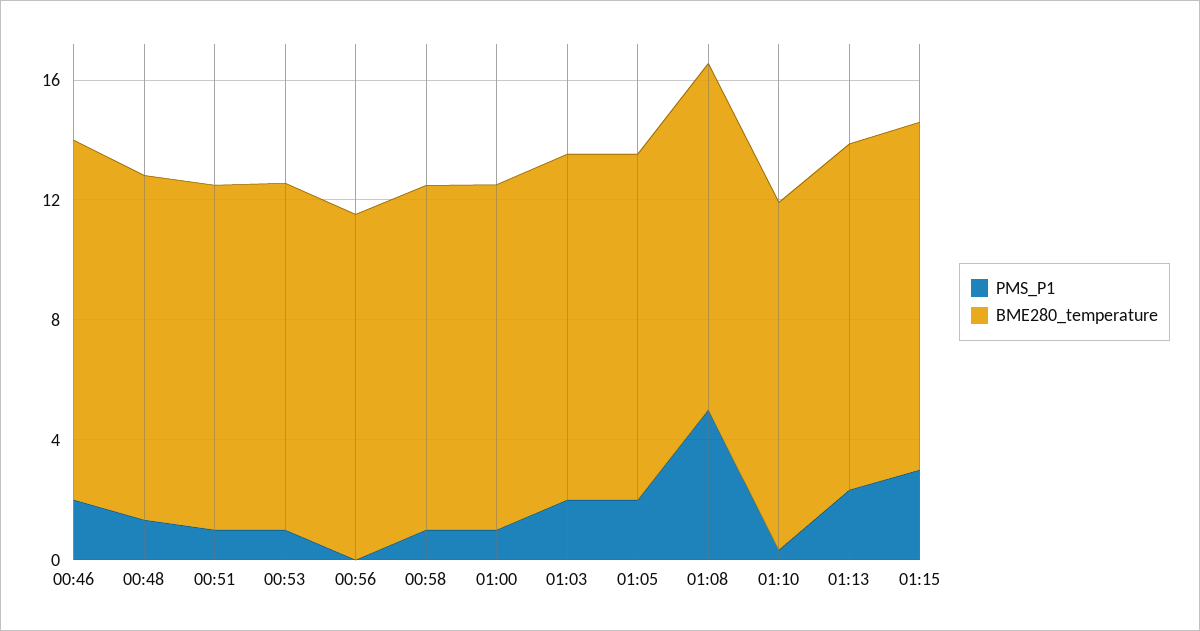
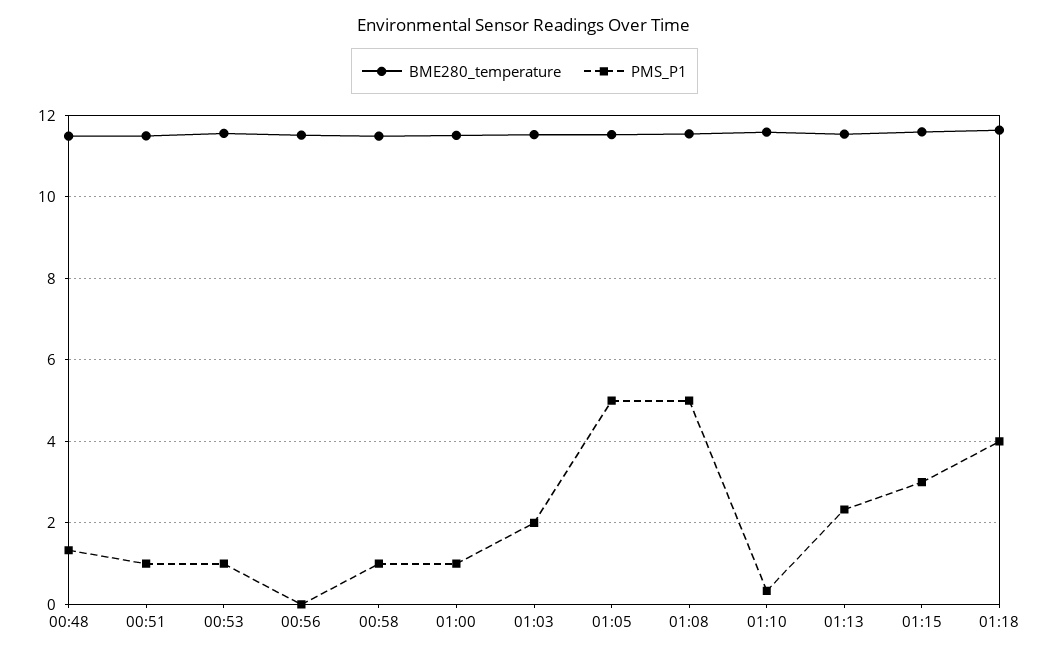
PMS_P1, 00:46: 2 -> none
BME280_temperature, 00:46: 12 -> none
PMS_P1, 01:05: 2 -> 5
BME280_temperature, 01:18: none -> 11.6
PMS_P1, 01:18: none -> 4

